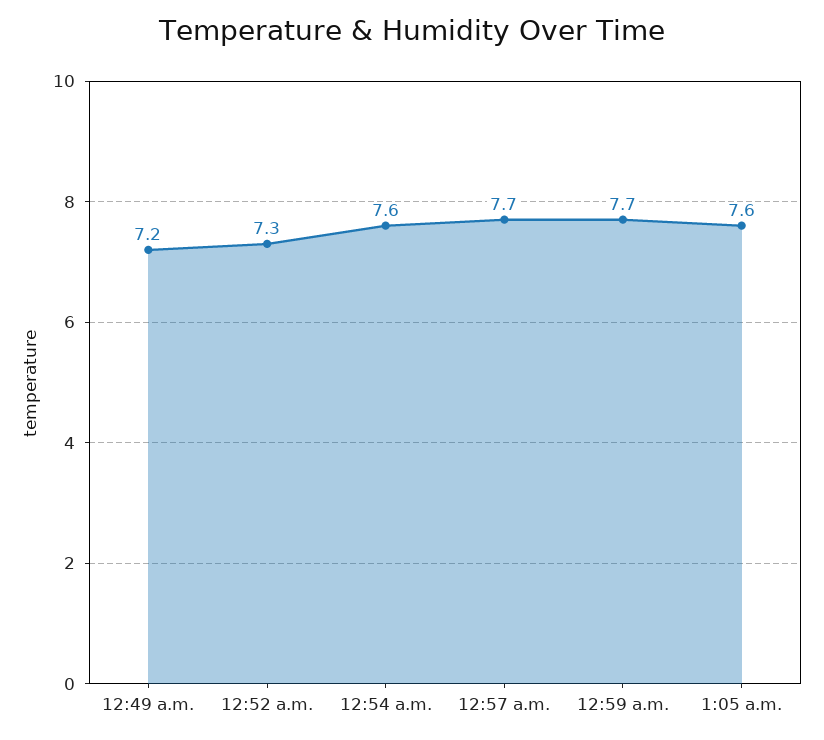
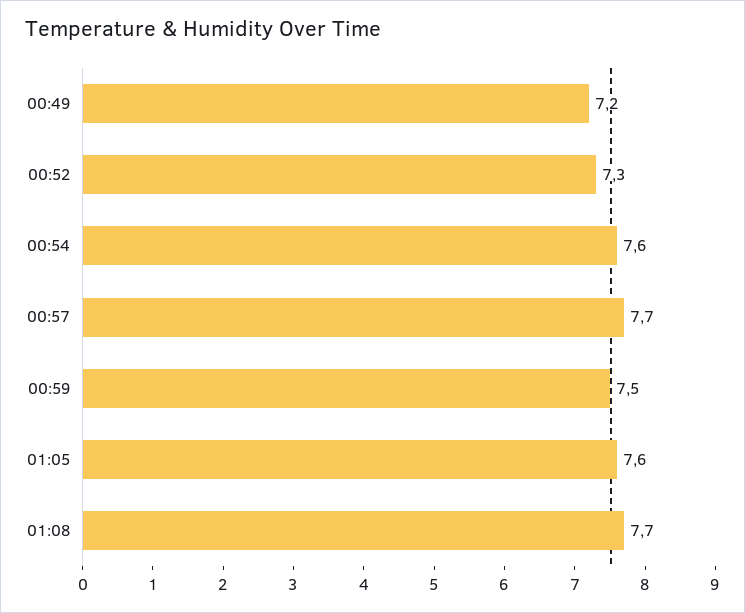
12:59 a.m.: 7.7 -> 7.5
01:08: none -> 7.7

